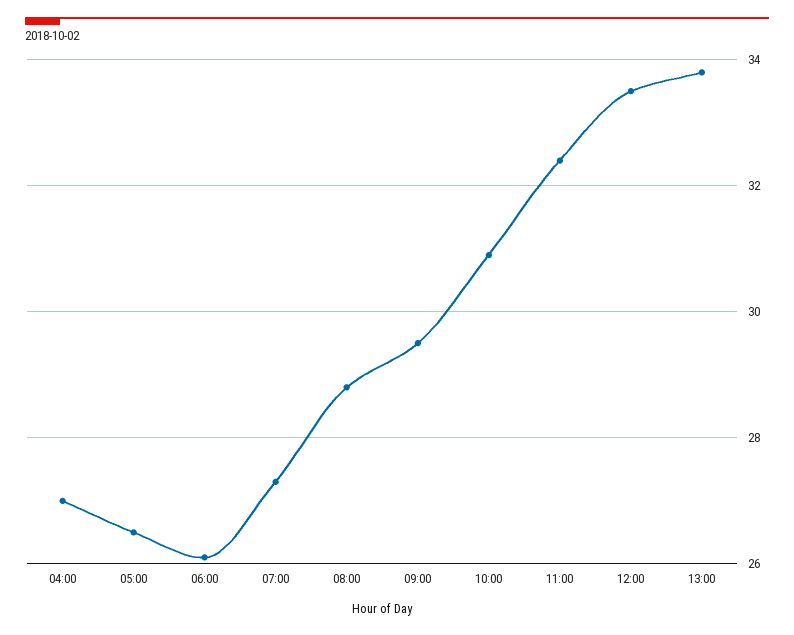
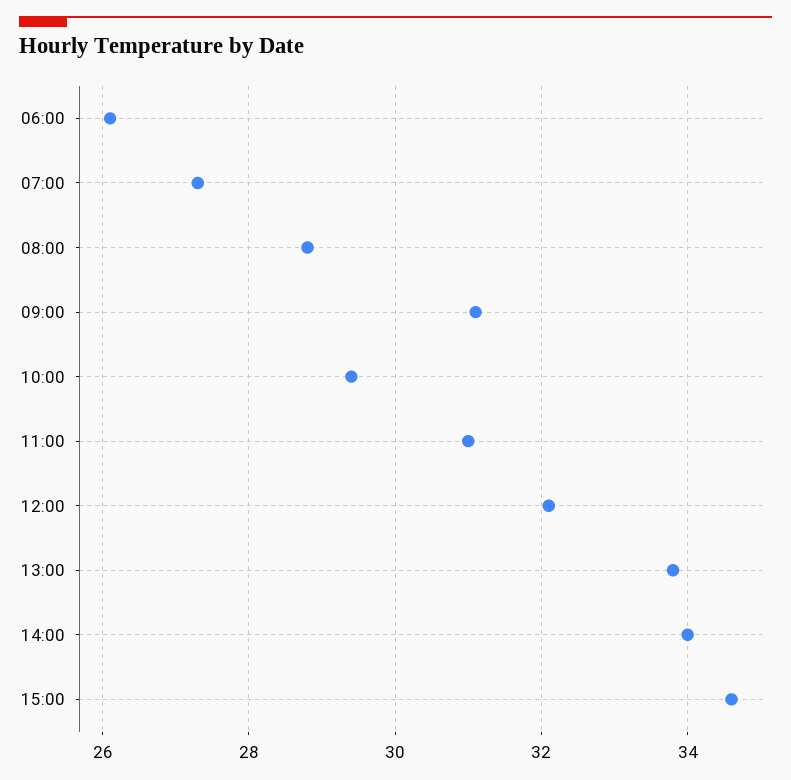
04:00: 27 -> none
05:00: 26.5 -> none
09:00: 29.5 -> 31
10:00: 31 -> 29.5
11:00: 32.5 -> 31
12:00: 33.5 -> 32
14:00: none -> 34
15:00: none -> 34.5

